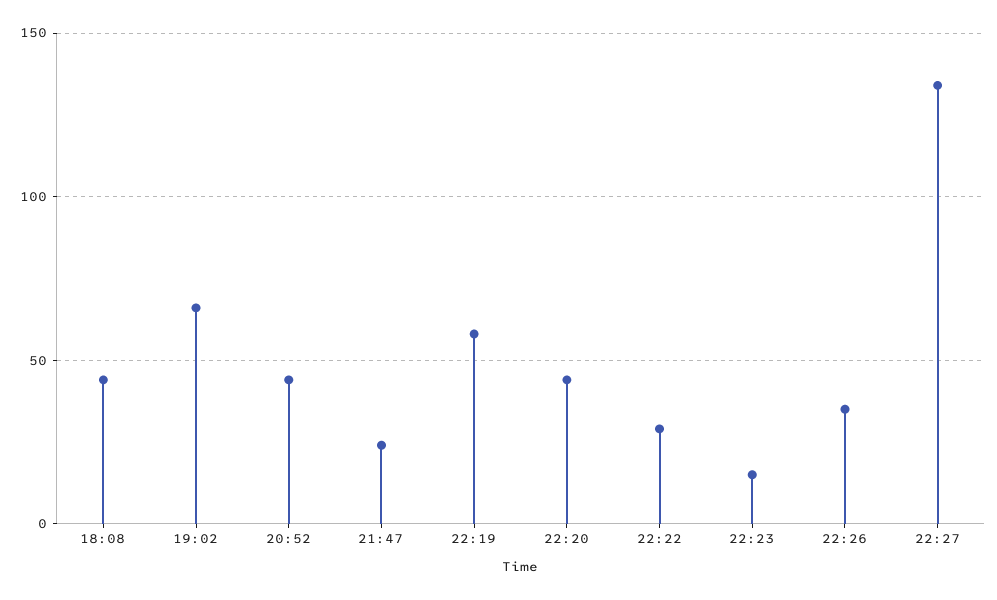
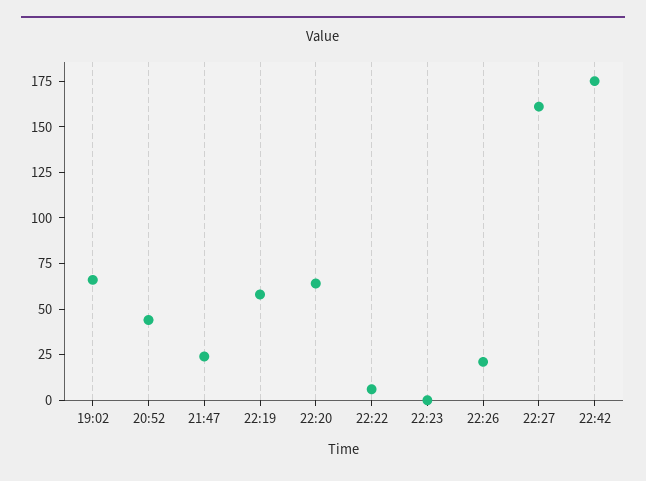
18:08: 45 -> none
22:20: 45 -> 65
22:22: 30 -> 5
22:23: 15 -> 0
22:26: 35 -> 20
22:27: 135 -> 160
22:42: none -> 175

